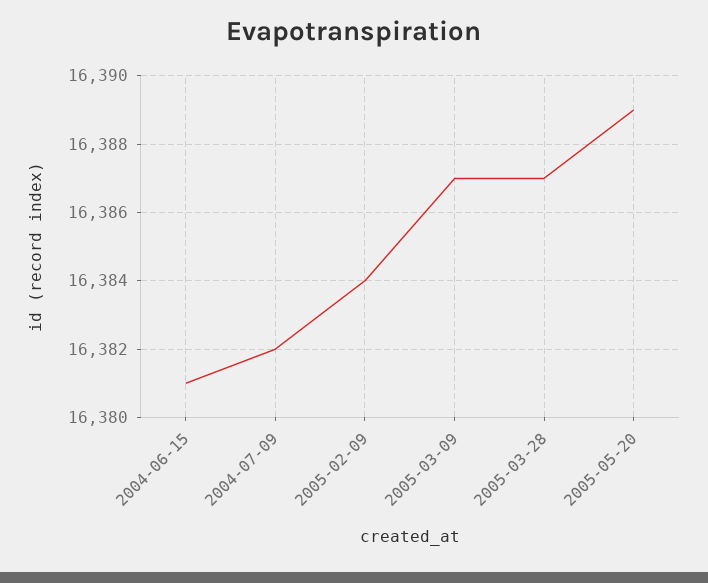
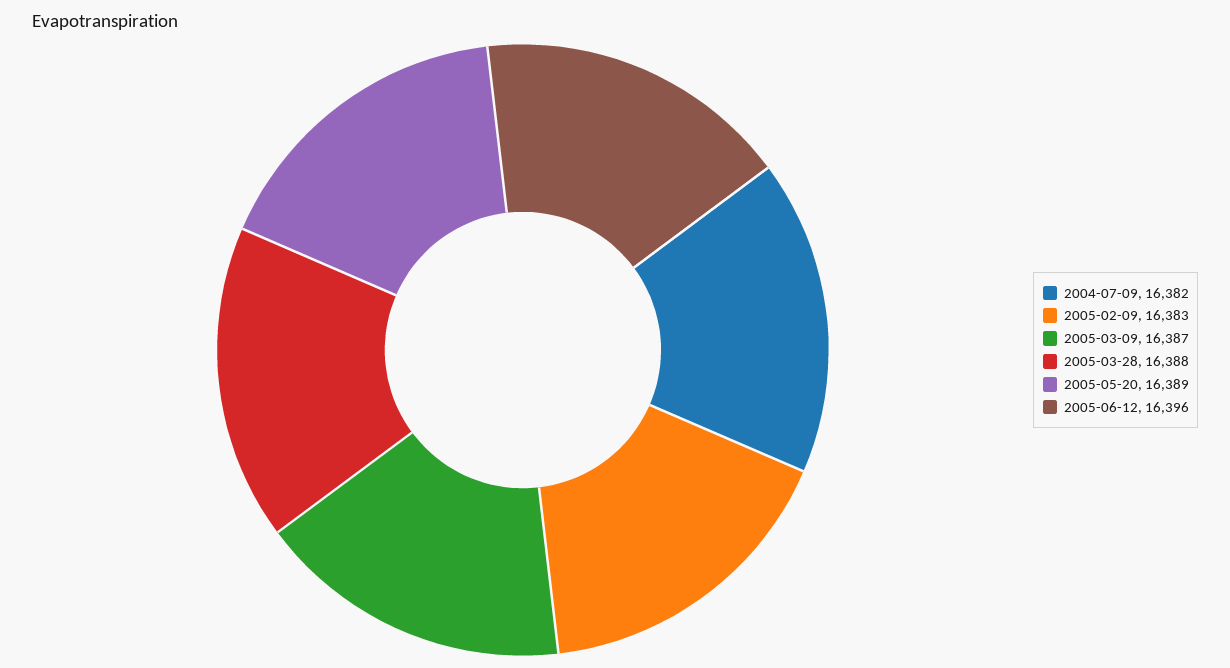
2004-06-15: 16381 -> none
2005-02-09: 16384 -> 16383
2005-03-28: 16387 -> 16388
2005-06-12: none -> 16396

